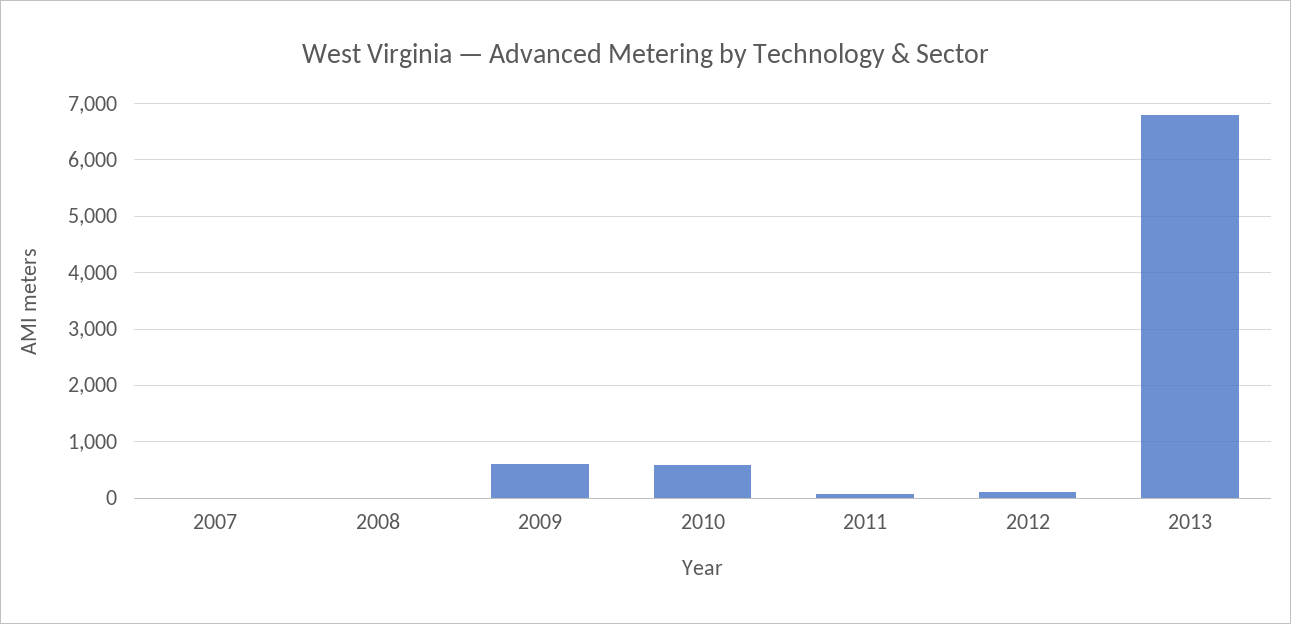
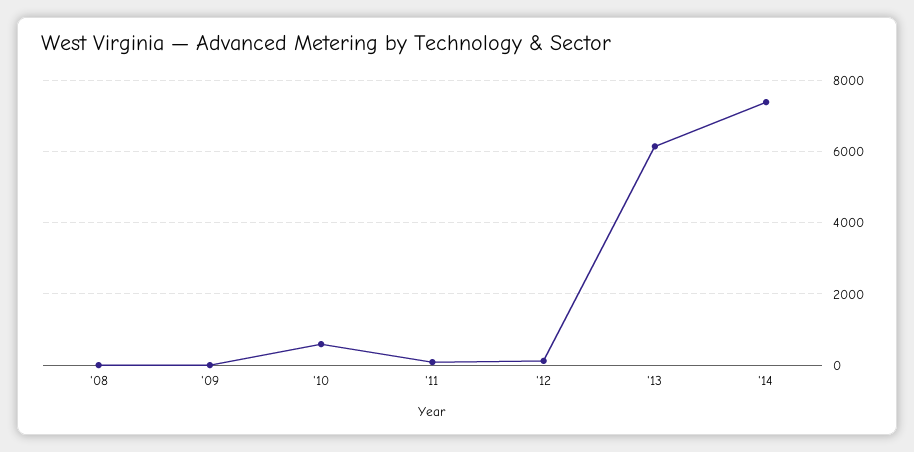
2007: 0 -> none
2009: 600 -> 0
2013: 6800 -> 6200
'14: none -> 7400

